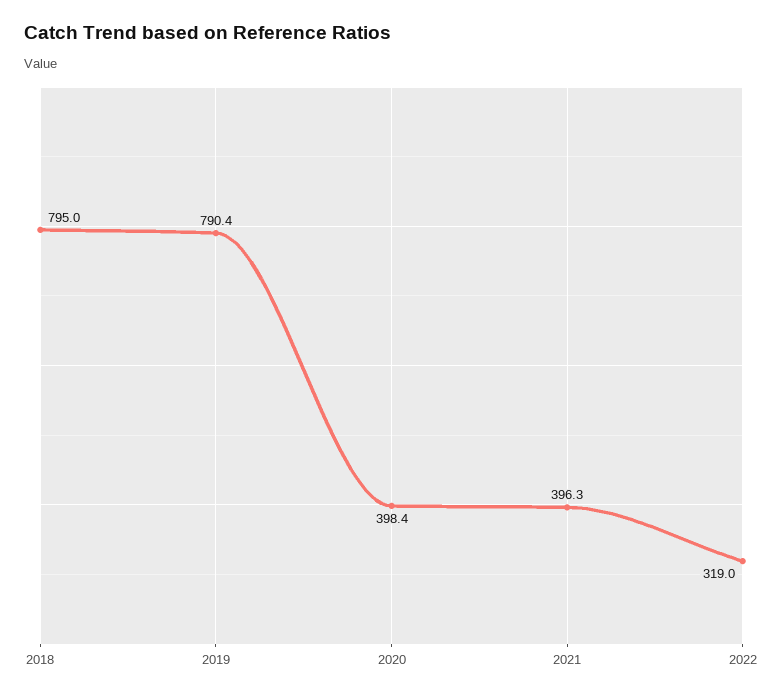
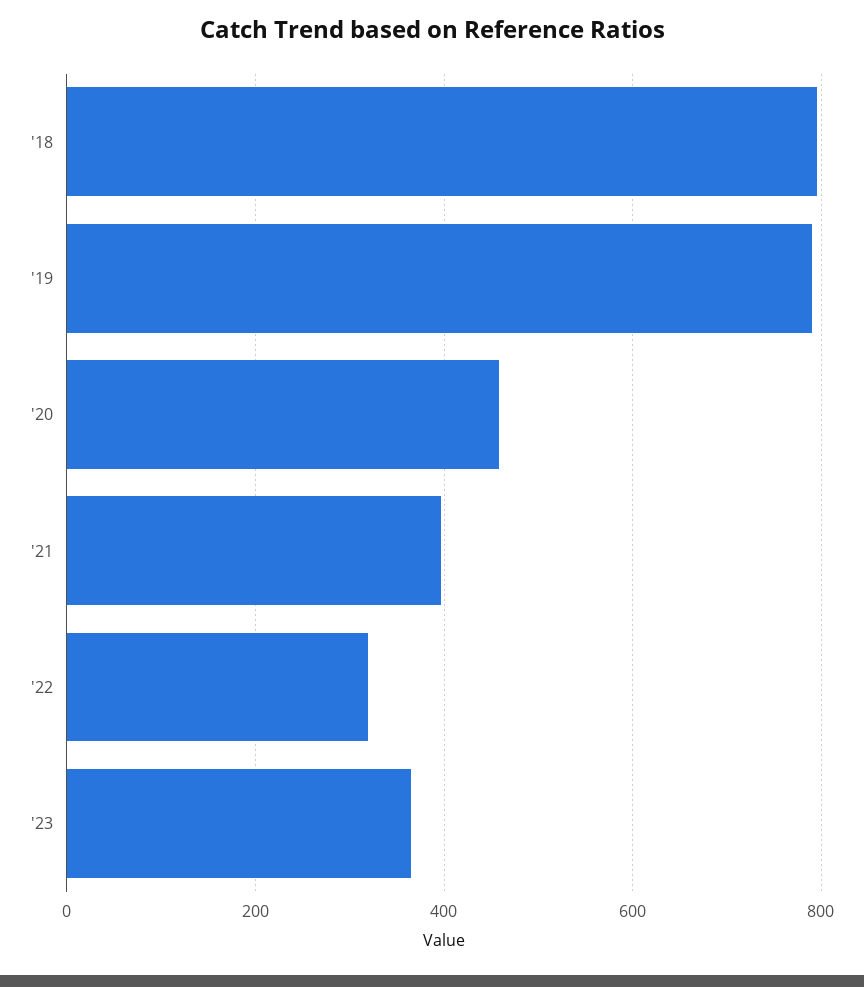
2020: 398.4 -> 460
'23: none -> 360

